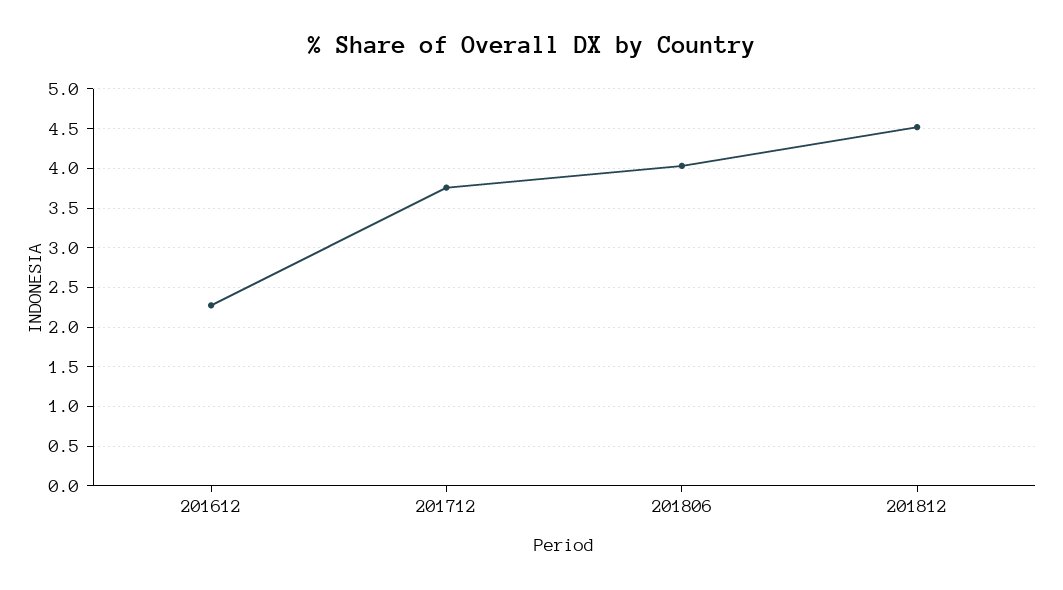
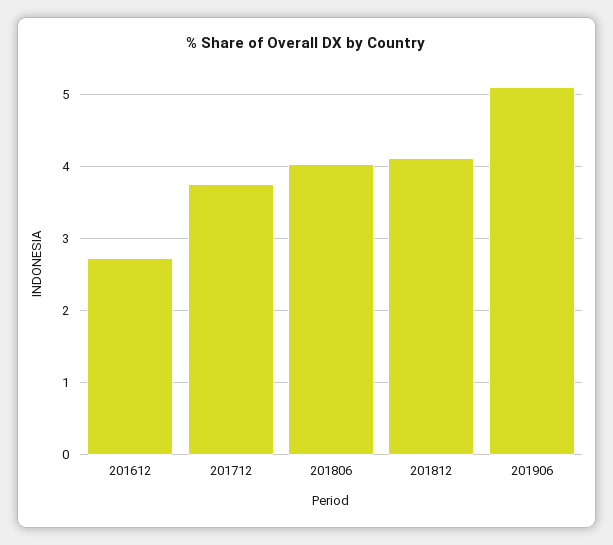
201612: 2.3 -> 2.7
201812: 4.5 -> 4.1
201906: none -> 5.1

